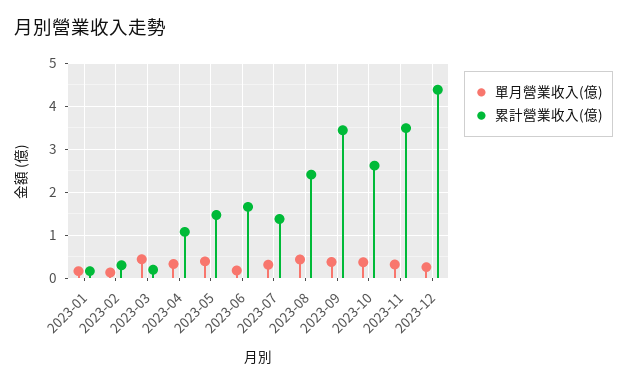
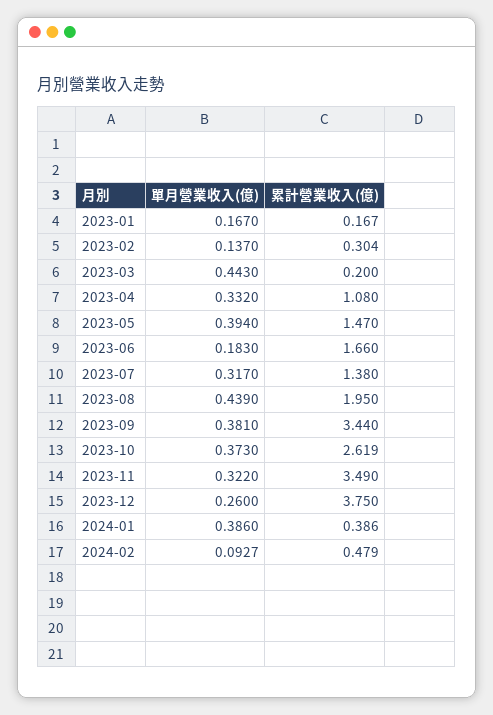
累計營業收入(億), 2023-08: 2.4 -> 1.95
累計營業收入(億), 2023-12: 4.4 -> 3.75
單月營業收入(億), 2024-01: none -> 0.386
累計營業收入(億), 2024-01: none -> 0.386
單月營業收入(億), 2024-02: none -> 0.0927
累計營業收入(億), 2024-02: none -> 0.479

